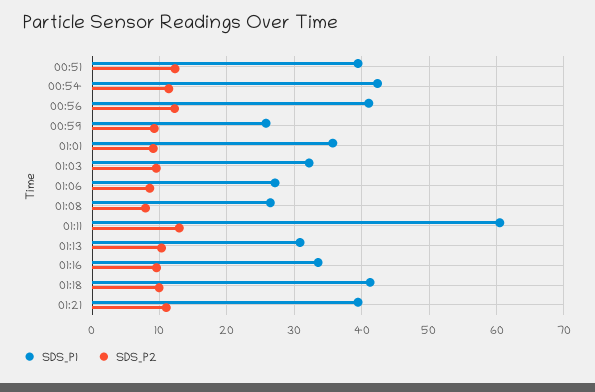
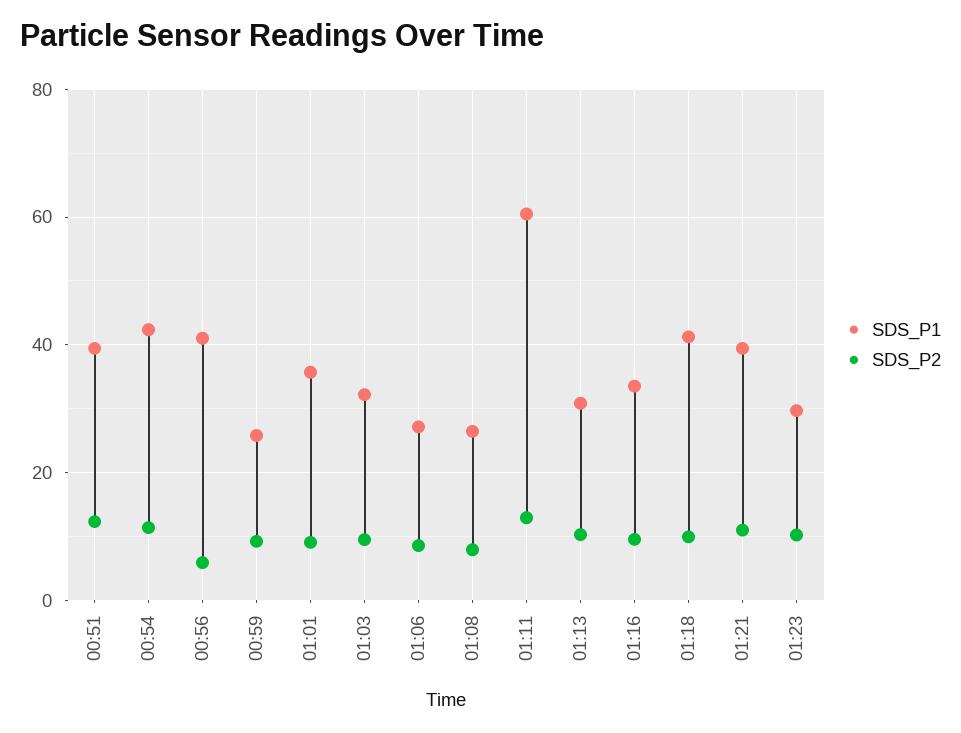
SDS_P2, 00:56: 12 -> 6
SDS_P1, 01:23: none -> 30
SDS_P2, 01:23: none -> 10

